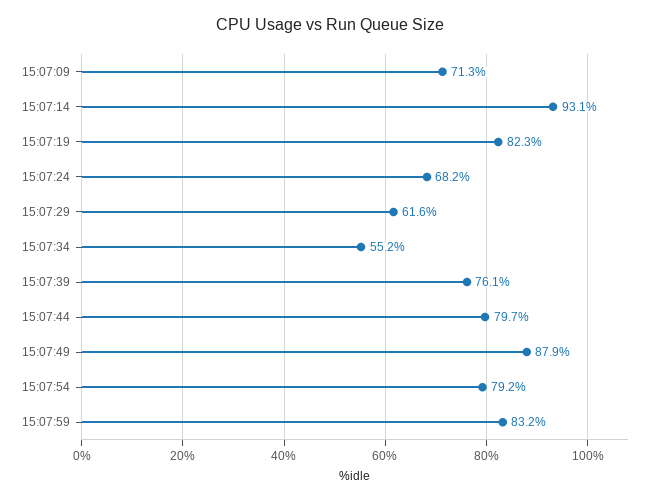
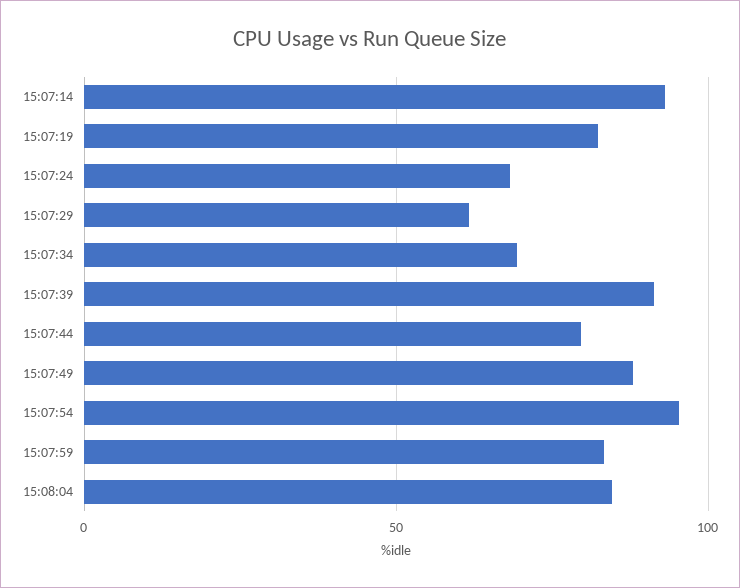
15:07:09: 71.3 -> none
15:07:34: 55.2 -> 70
15:07:39: 76.1 -> 90
15:07:54: 79.2 -> 95
15:08:04: none -> 85

